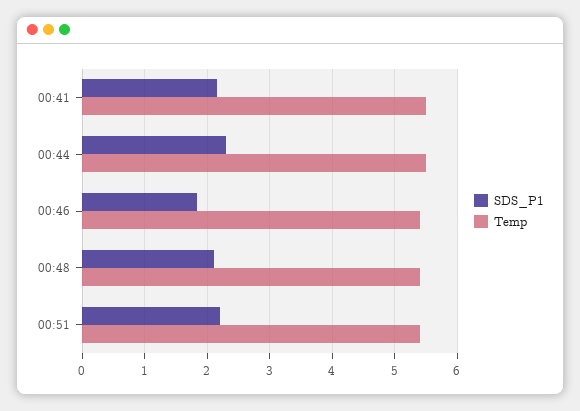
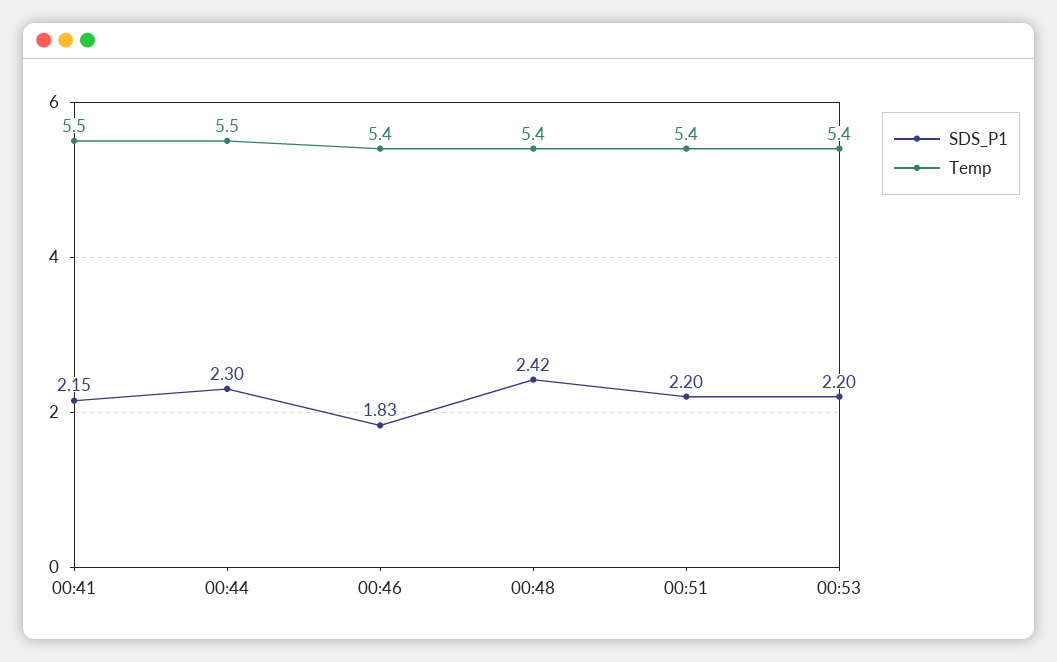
SDS_P1, 00:48: 2.1 -> 2.42
SDS_P1, 00:53: none -> 2.2
Temp, 00:53: none -> 5.4

